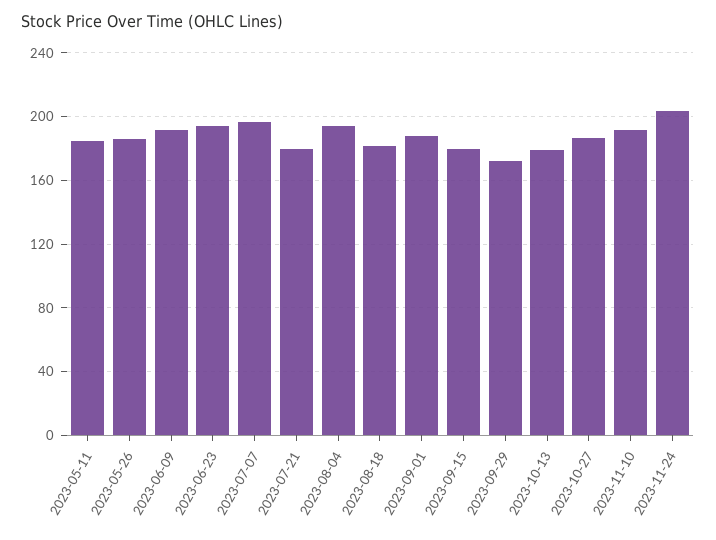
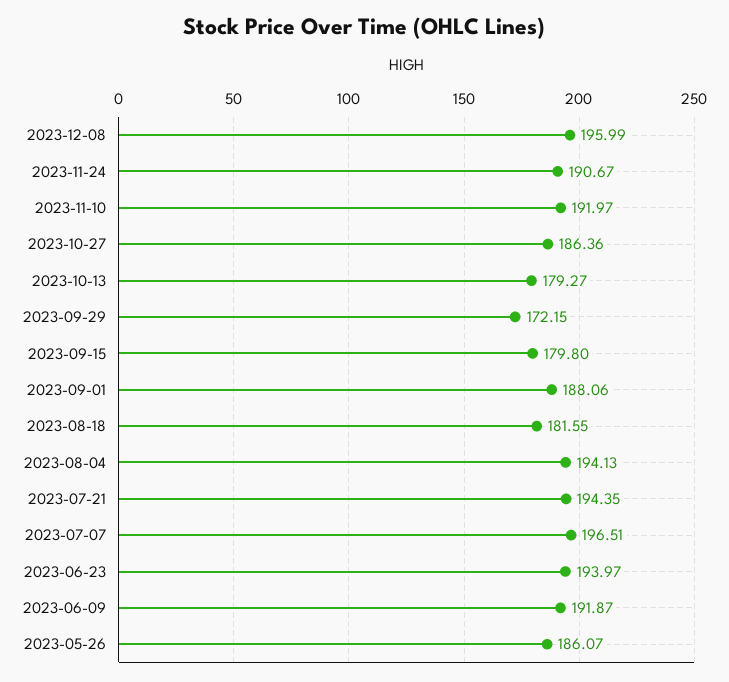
2023-05-11: 185 -> none
2023-07-21: 180 -> 194.35
2023-11-24: 205 -> 190.67
2023-12-08: none -> 195.99

